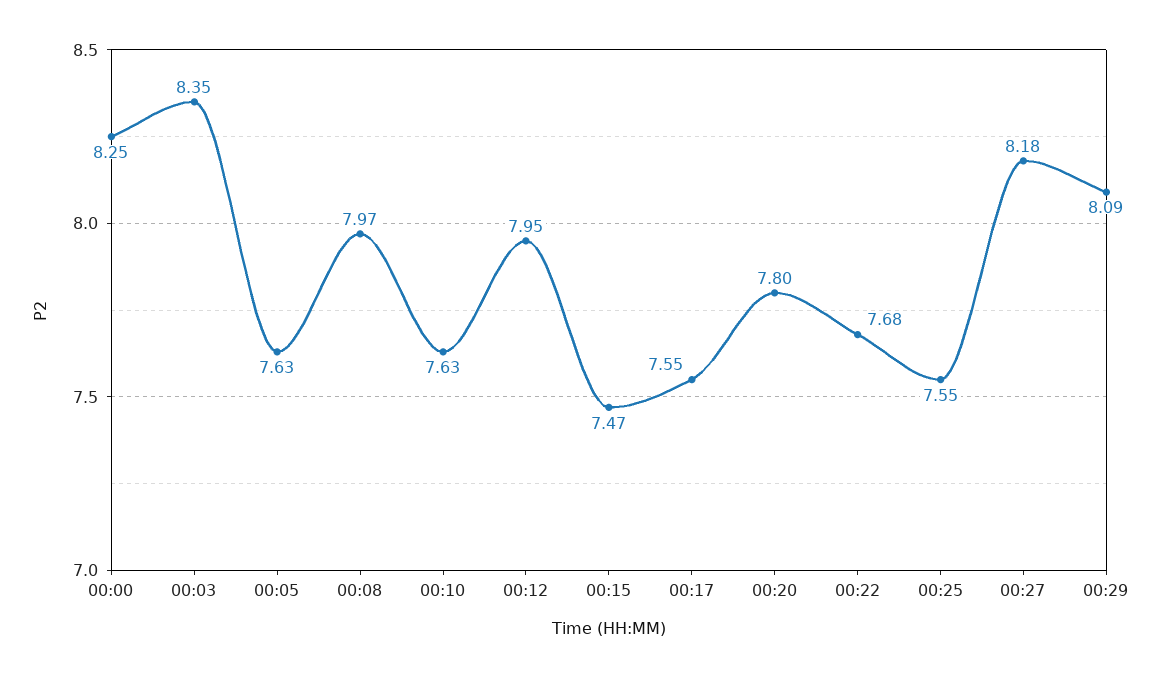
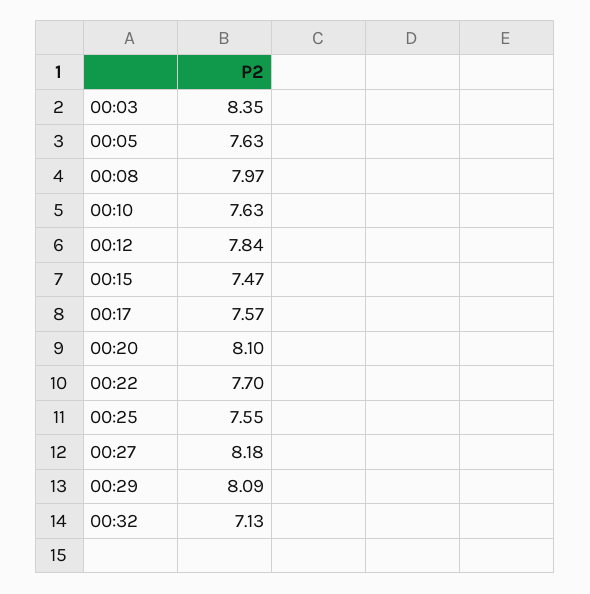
00:00: 8.25 -> none
00:12: 7.95 -> 7.84
00:17: 7.55 -> 7.57
00:20: 7.8 -> 8.1
00:22: 7.68 -> 7.7
00:32: none -> 7.13

